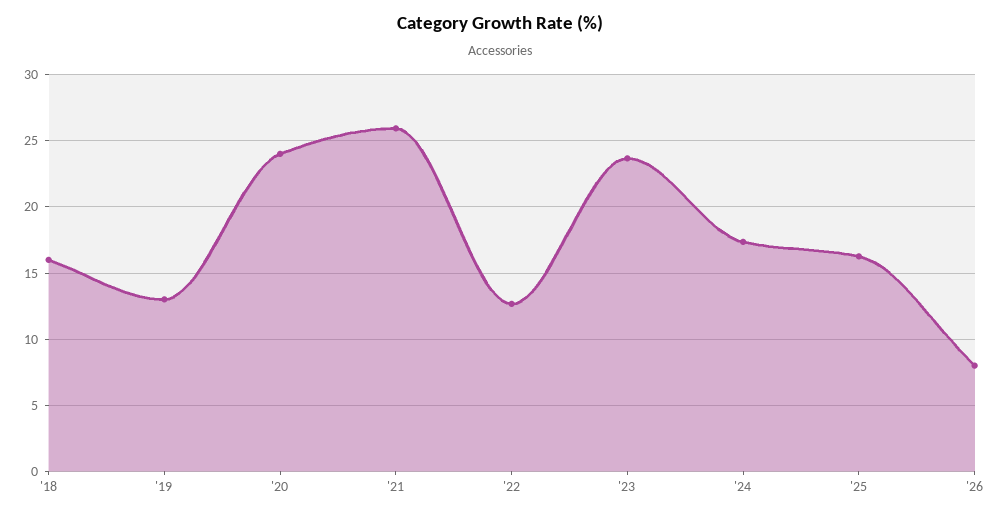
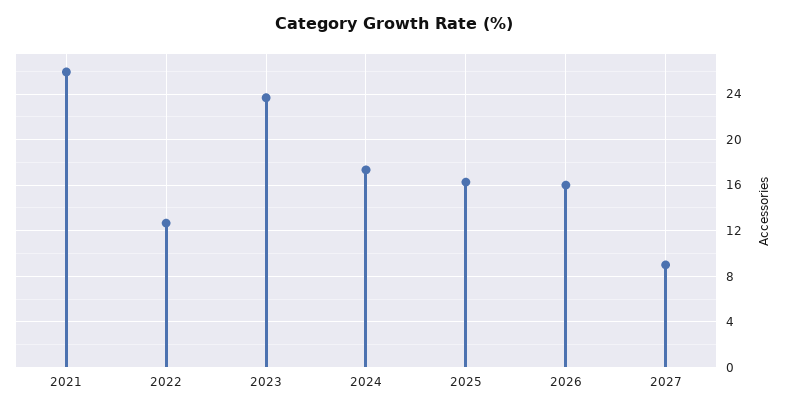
'18: 16 -> none
'19: 13 -> none
'20: 24 -> none
'26: 8 -> 16
2027: none -> 9

